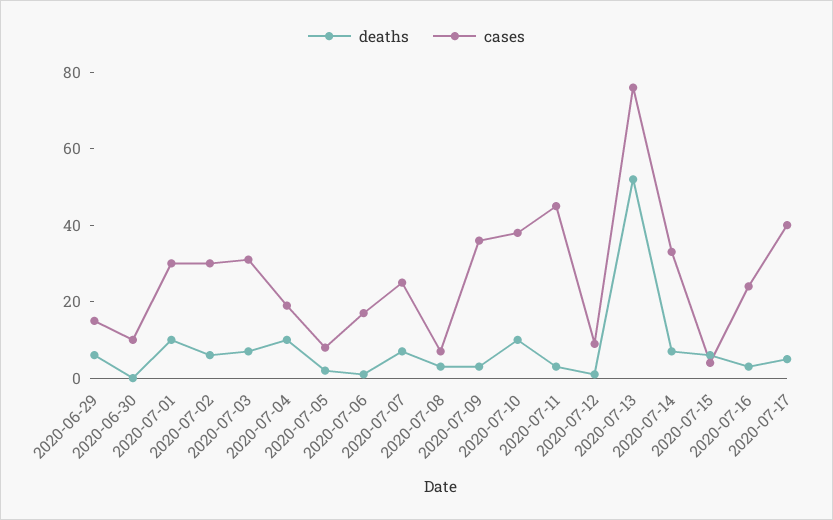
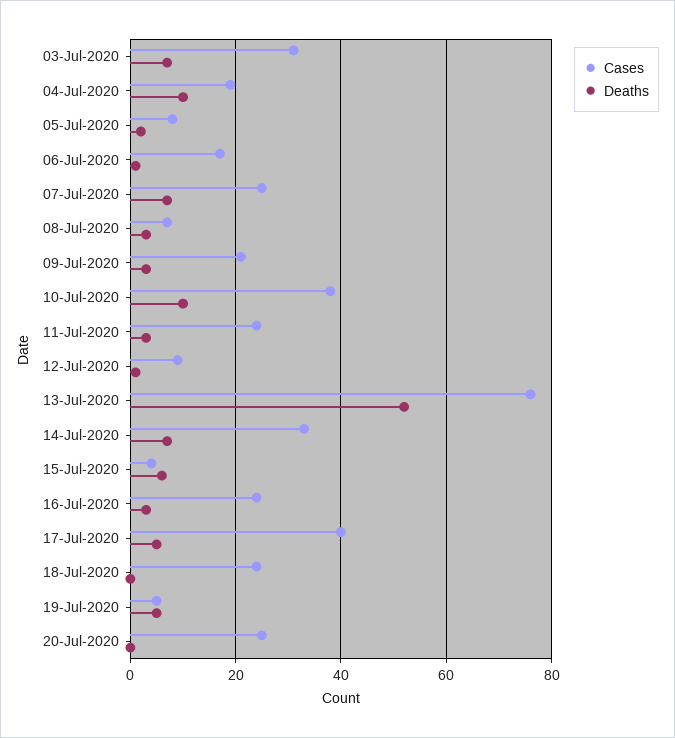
deaths, 2020-06-29: 5 -> none
cases, 2020-06-29: 15 -> none
deaths, 2020-06-30: 0 -> none
cases, 2020-06-30: 10 -> none
deaths, 2020-07-01: 10 -> none
cases, 2020-07-01: 30 -> none
deaths, 2020-07-02: 5 -> none
cases, 2020-07-02: 30 -> none
cases, 2020-07-09: 35 -> 20
cases, 2020-07-11: 45 -> 25
cases, 18-Jul-2020: none -> 25
deaths, 18-Jul-2020: none -> 0
cases, 19-Jul-2020: none -> 5
deaths, 19-Jul-2020: none -> 5
cases, 20-Jul-2020: none -> 25
deaths, 20-Jul-2020: none -> 0

